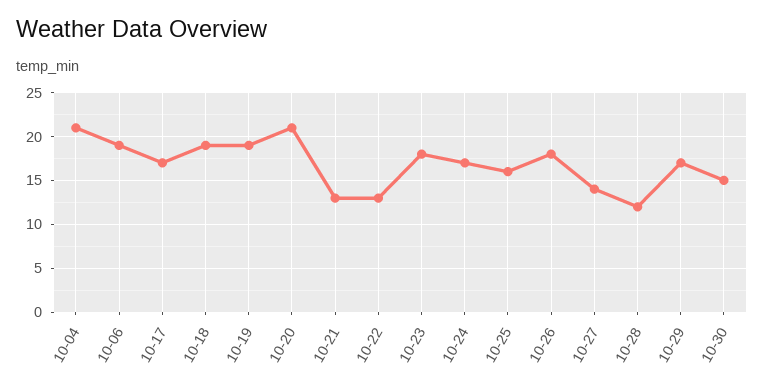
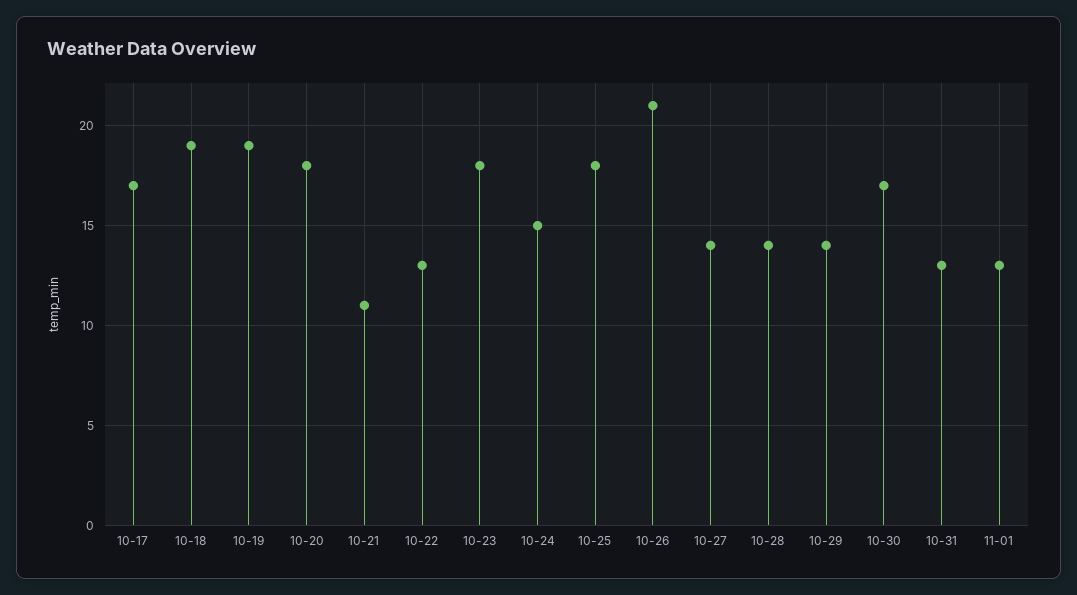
10-04: 21 -> none
10-06: 19 -> none
10-20: 21 -> 18
10-21: 13 -> 11
10-24: 17 -> 15
10-25: 16 -> 18
10-26: 18 -> 21
10-28: 12 -> 14
10-29: 17 -> 14
10-30: 15 -> 17
10-31: none -> 13
11-01: none -> 13

